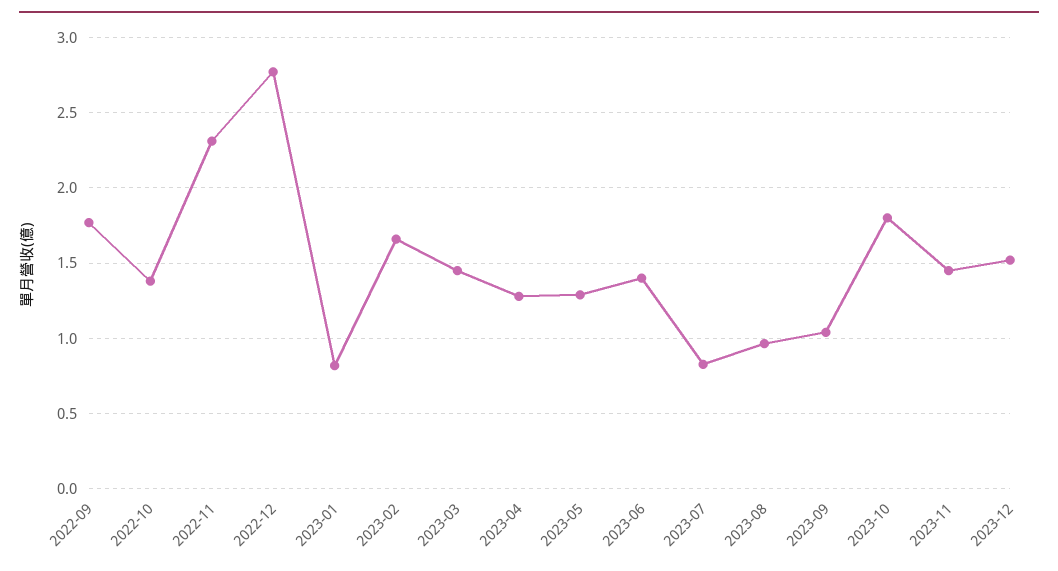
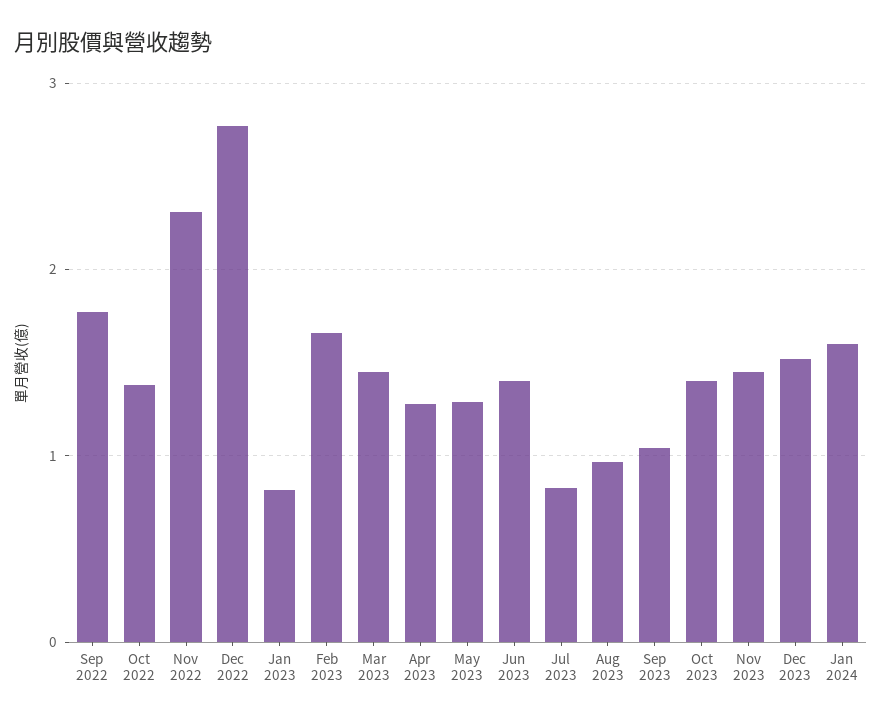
2023-10: 1.8 -> 1.4
Jan 2024: none -> 1.6

